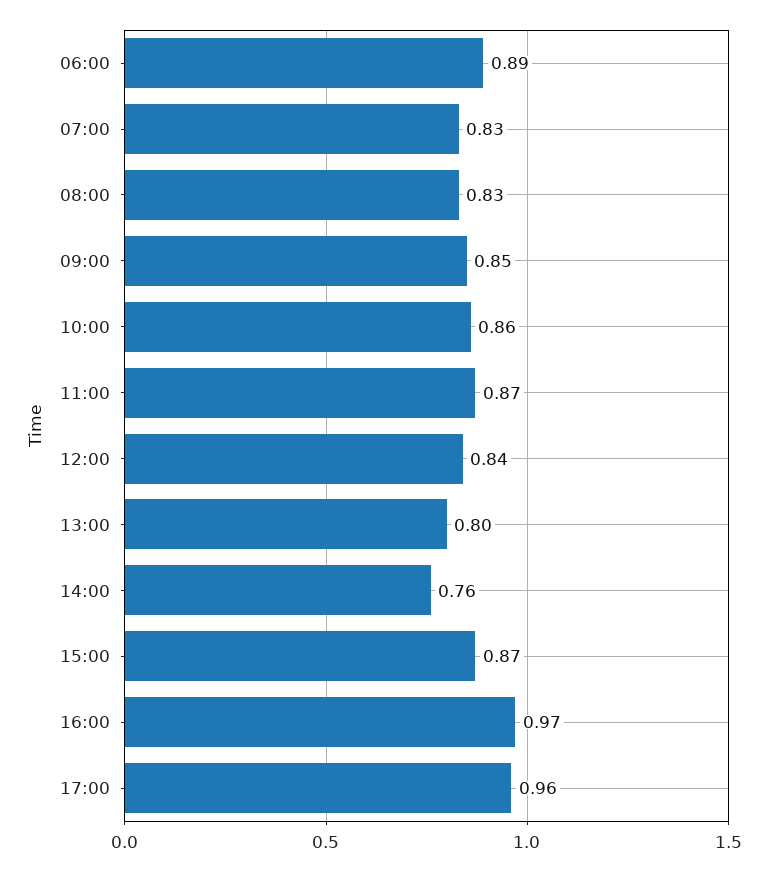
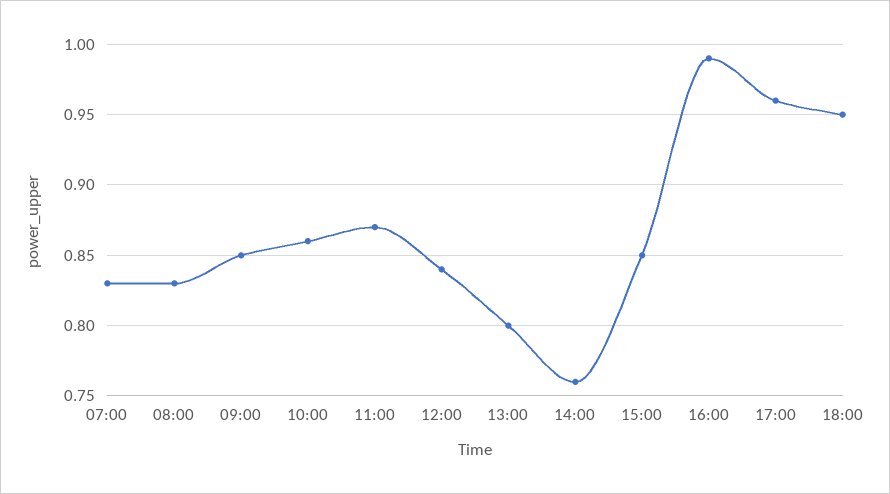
06:00: 0.89 -> none
15:00: 0.87 -> 0.85
16:00: 0.97 -> 0.99
18:00: none -> 0.95

